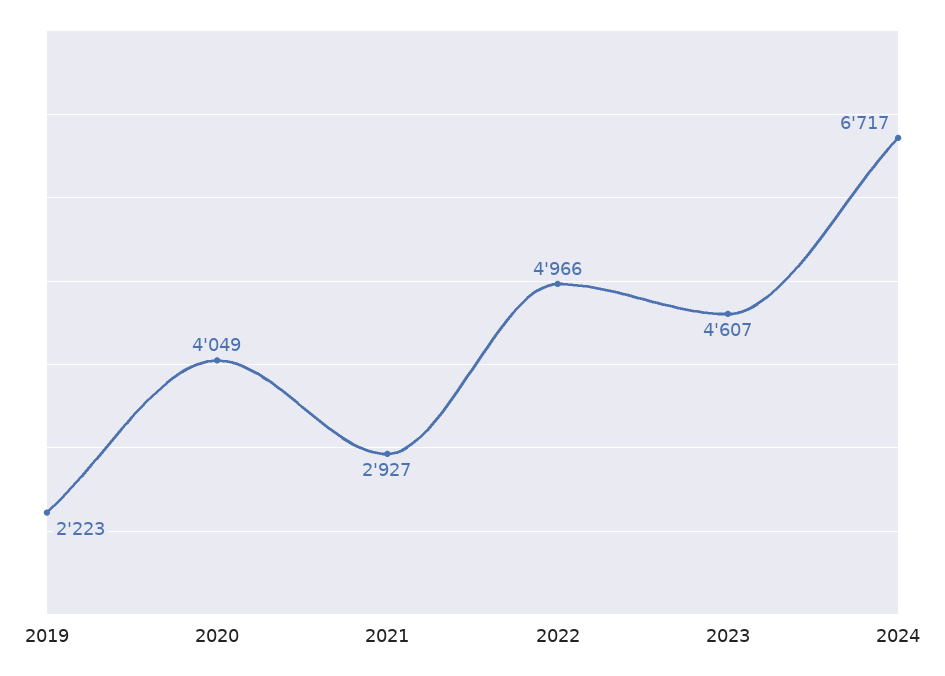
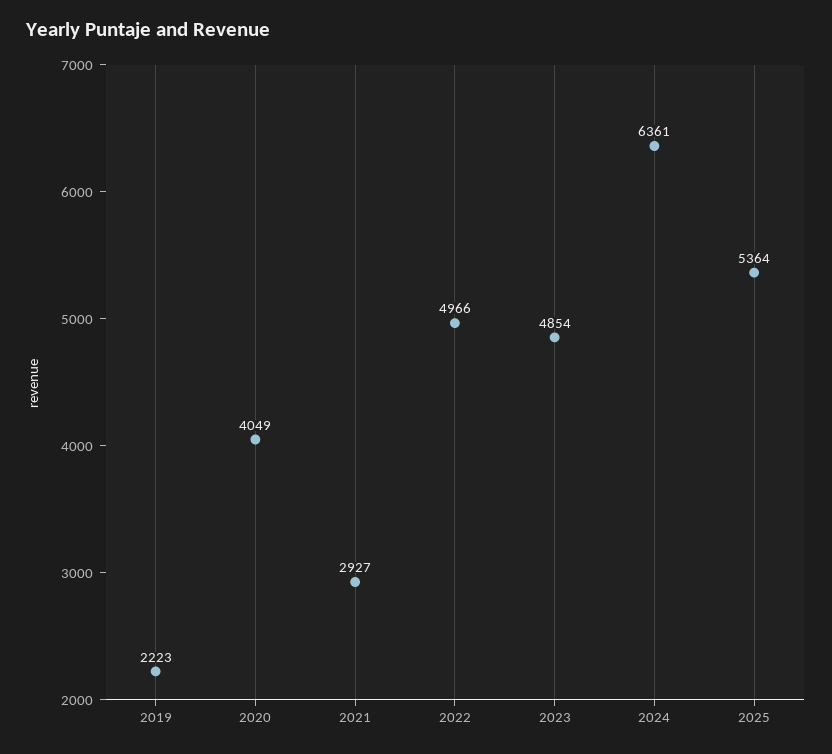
2023: 4607 -> 4854
2024: 6717 -> 6361
2025: none -> 5364

